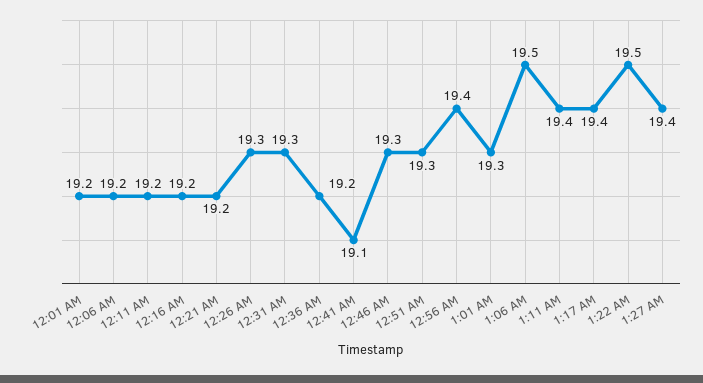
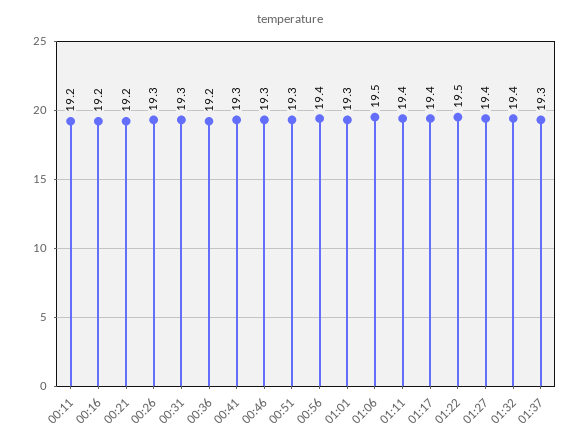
12:01 AM: 19.2 -> none
12:06 AM: 19.2 -> none
12:41 AM: 19.1 -> 19.3
01:32: none -> 19.4
01:37: none -> 19.3

